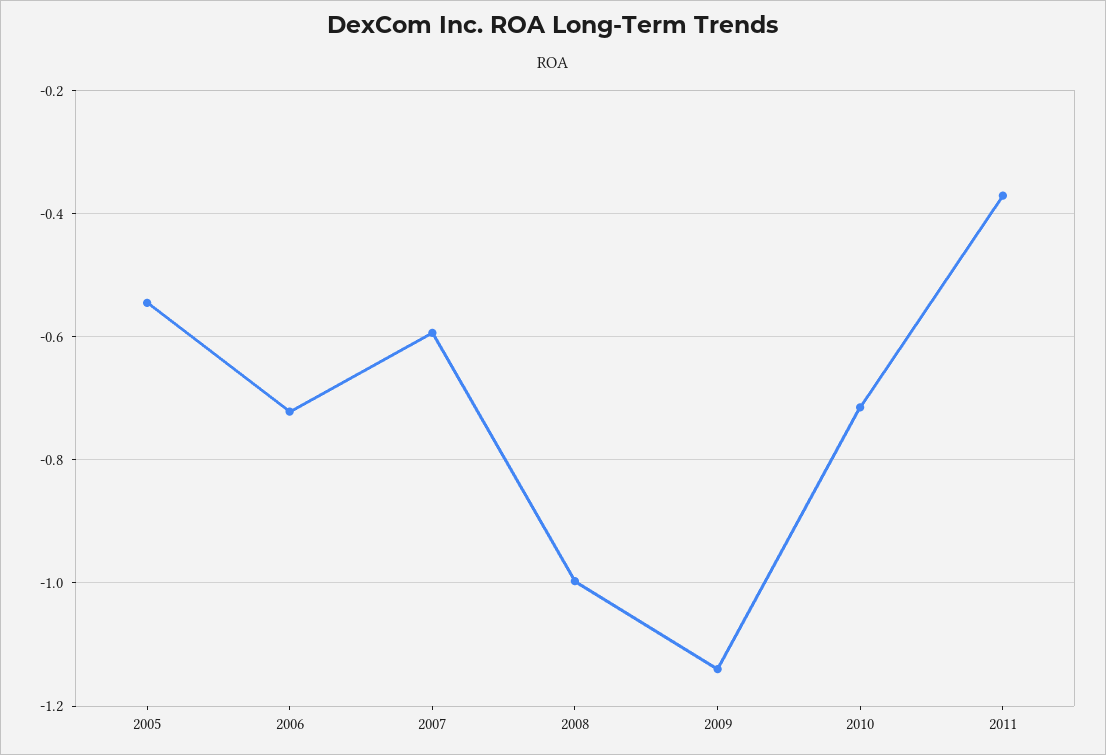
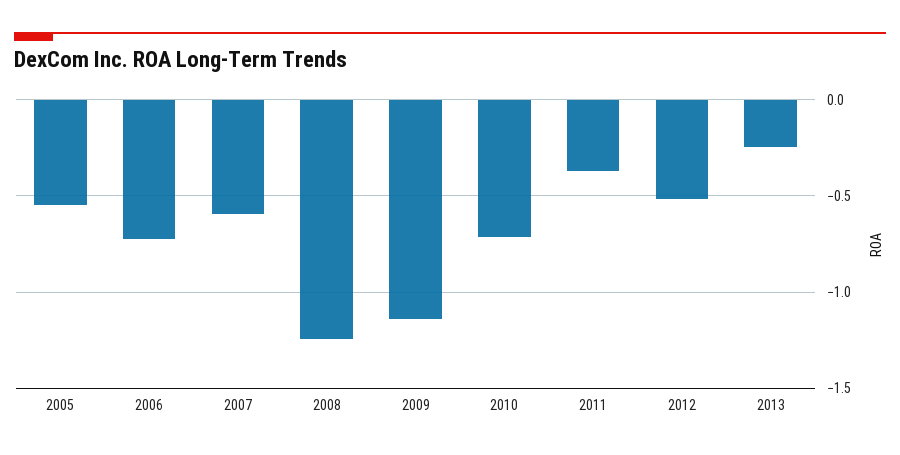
2008: -1 -> -1.25
2012: none -> -0.5
2013: none -> -0.25

